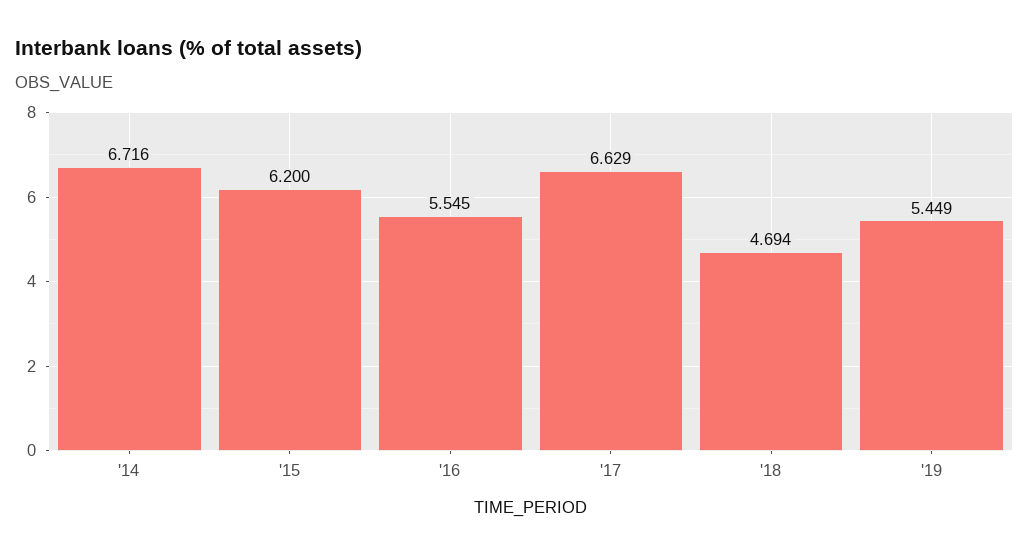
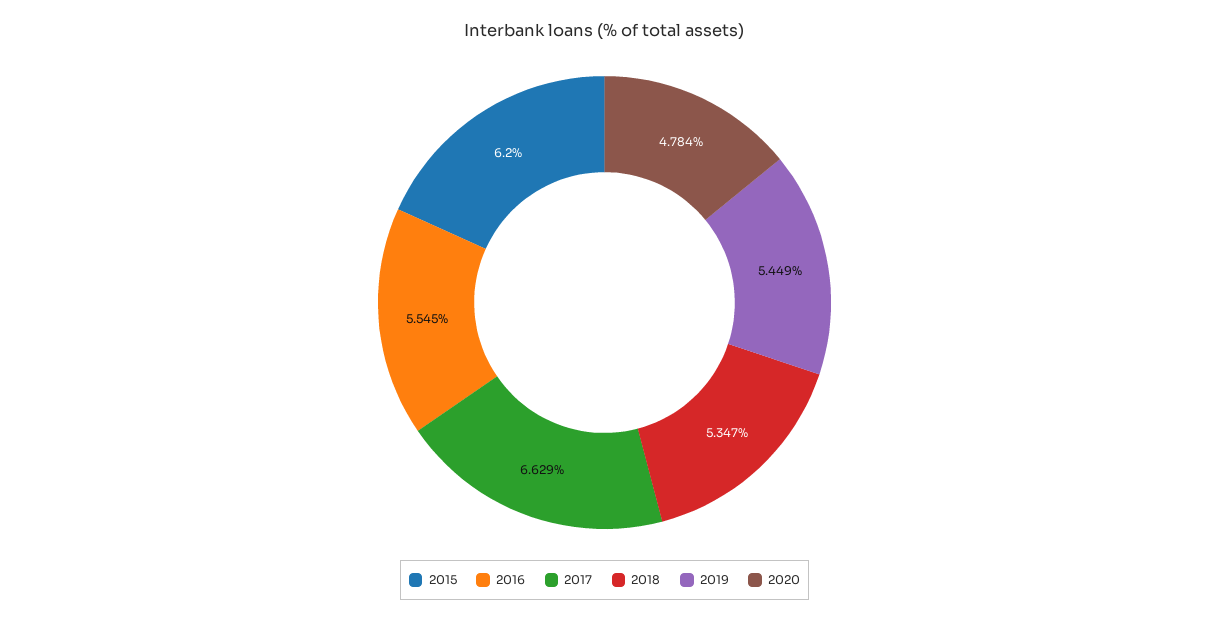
'14: 6.716 -> none
'18: 4.694 -> 5.347
2020: none -> 4.784

